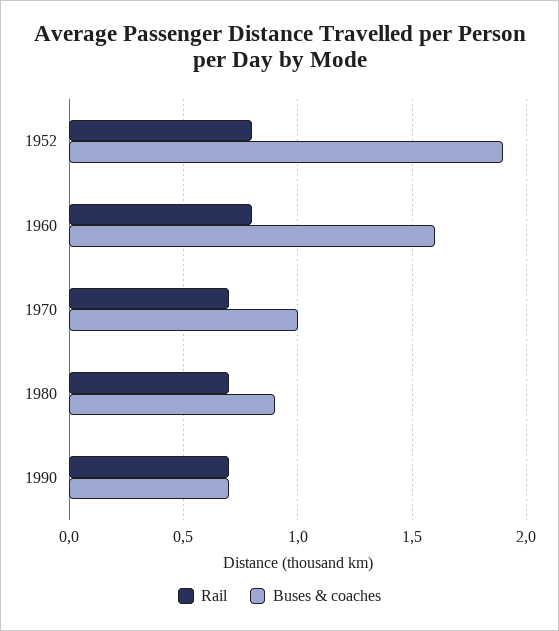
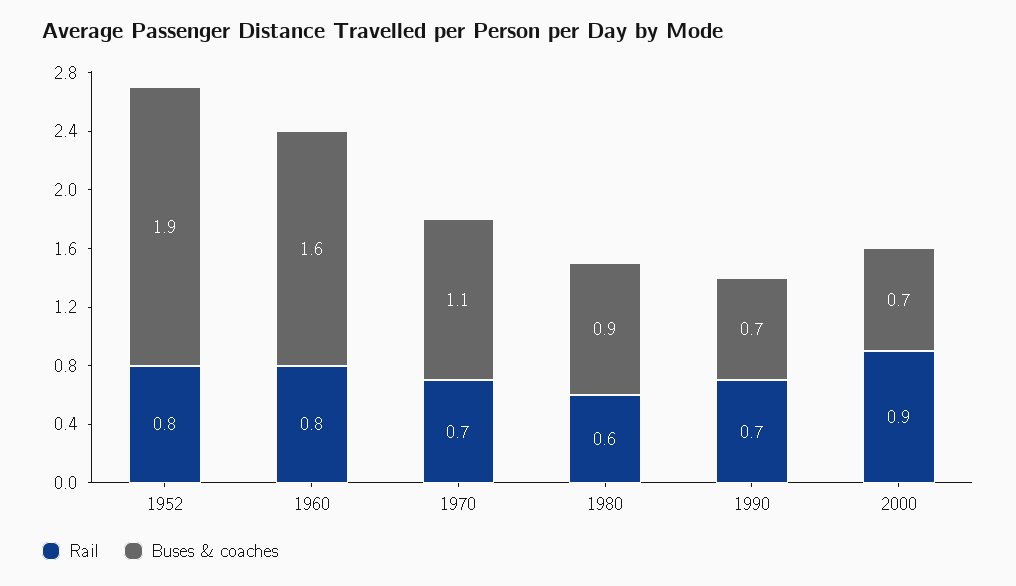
Buses & coaches, 1970: 1 -> 1.1
Rail, 1980: 0.7 -> 0.6
Rail, 2000: none -> 0.9
Buses & coaches, 2000: none -> 0.7

